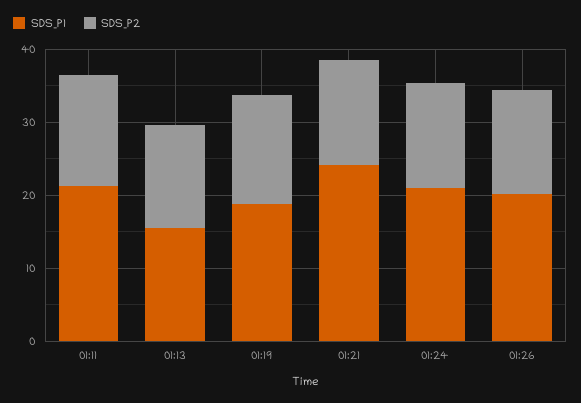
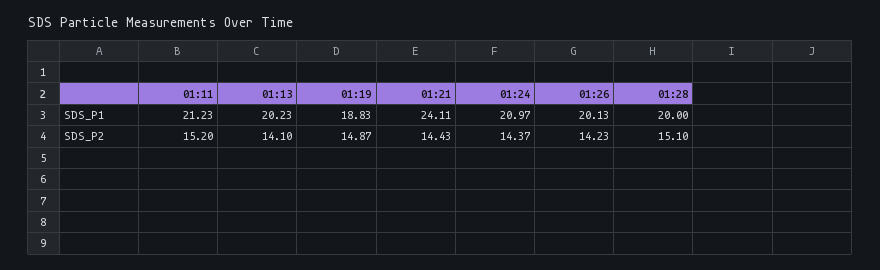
SDS_P1, 01:13: 16 -> 20.23
SDS_P1, 01:28: none -> 20
SDS_P2, 01:28: none -> 15.1

